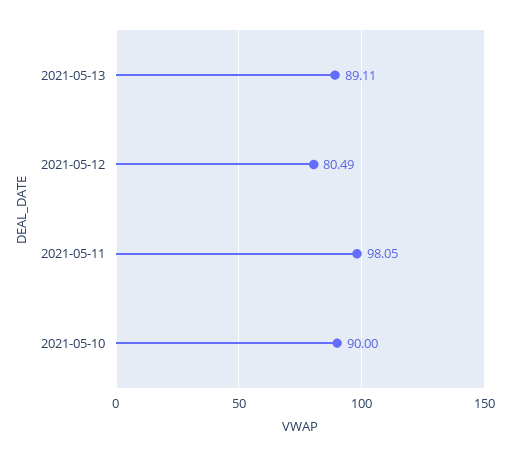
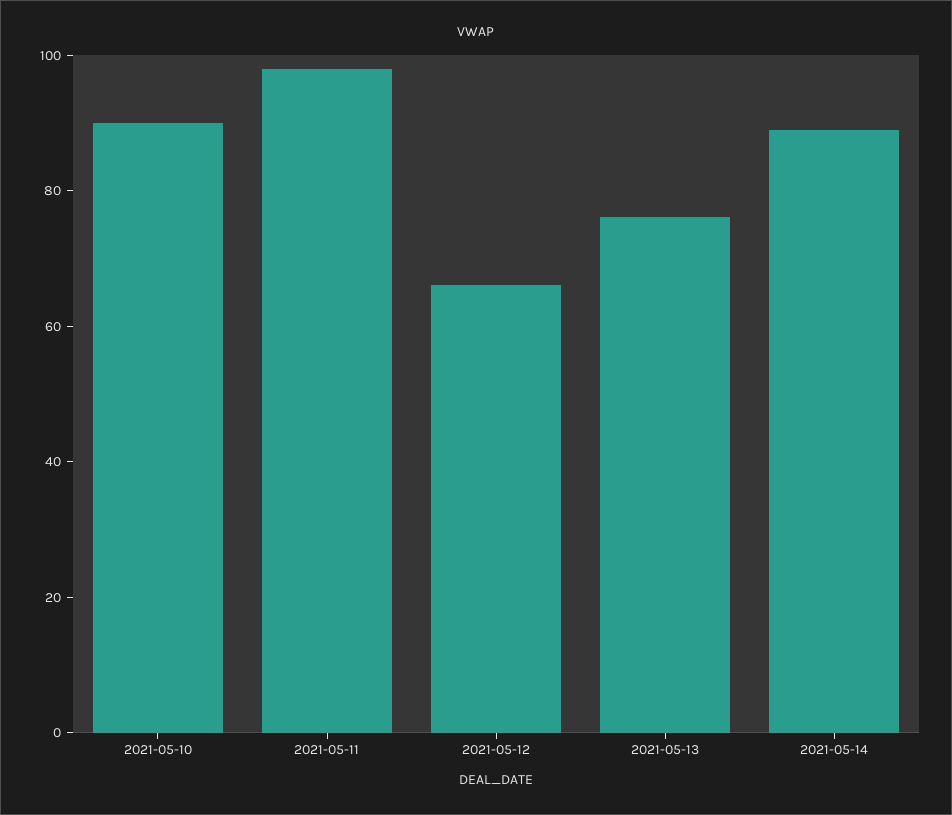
2021-05-13: 89.11 -> 75
2021-05-12: 80.49 -> 65
2021-05-14: none -> 90

